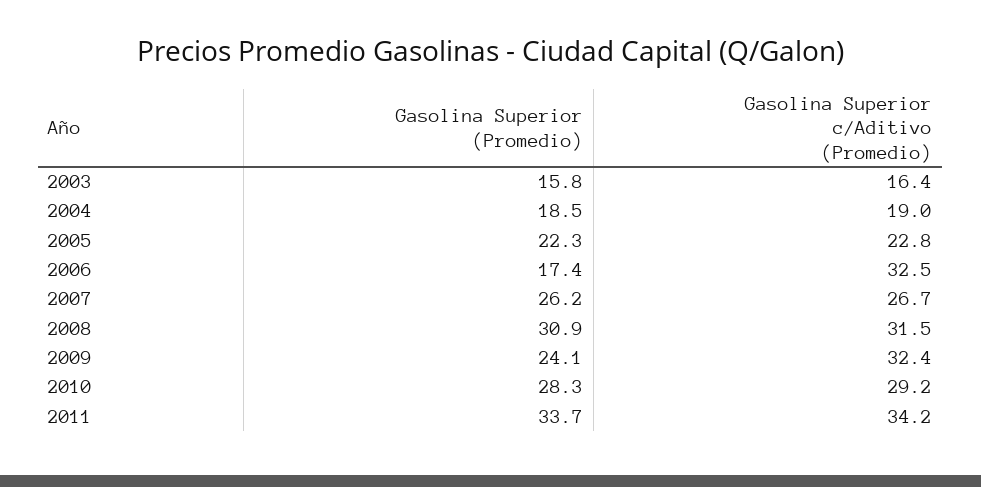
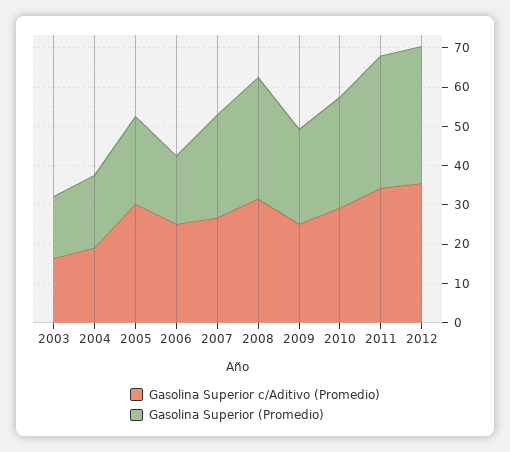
Gasolina Superior c/Aditivo (Promedio), 2005: 22.8 -> 30
Gasolina Superior c/Aditivo (Promedio), 2006: 32.5 -> 25
Gasolina Superior c/Aditivo (Promedio), 2009: 32.4 -> 25
Gasolina Superior c/Aditivo (Promedio), 2012: none -> 35
Gasolina Superior (Promedio), 2012: none -> 35

